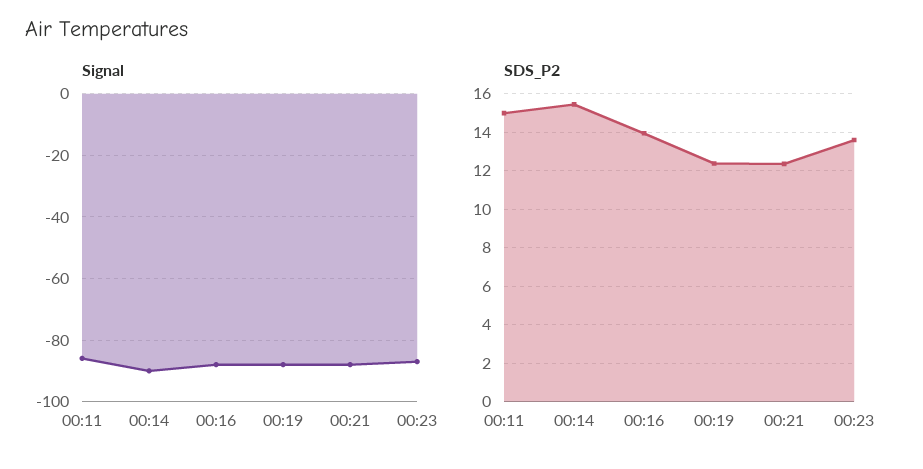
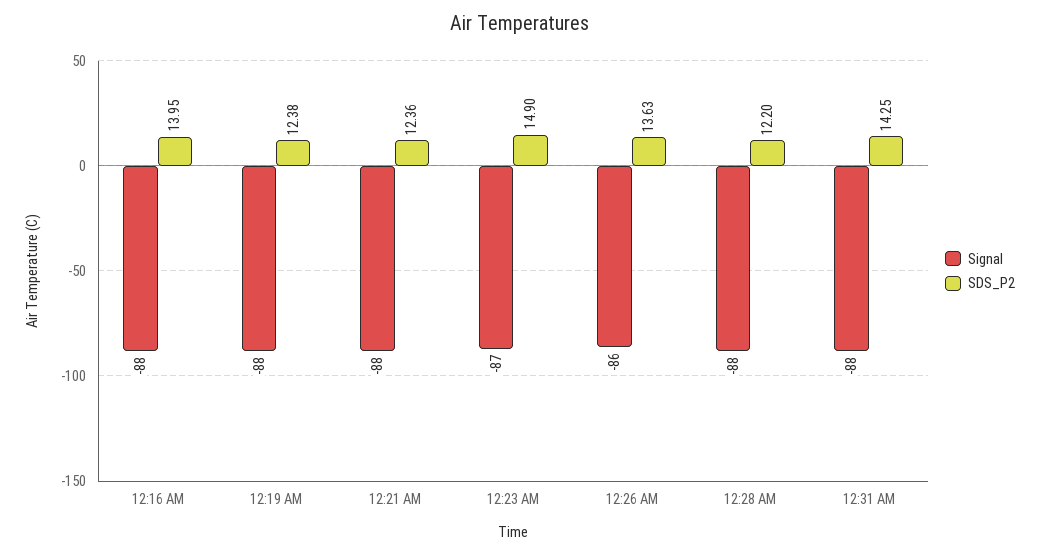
Signal, 00:11: -85 -> none
Signal, 00:14: -90 -> none
SDS_P2, 00:11: 15 -> none
SDS_P2, 00:14: 15.5 -> none
SDS_P2, 00:23: 13.5 -> 14.9
Signal, 12:26 AM: none -> -86
SDS_P2, 12:26 AM: none -> 13.63
Signal, 12:28 AM: none -> -88
SDS_P2, 12:28 AM: none -> 12.2
Signal, 12:31 AM: none -> -88
SDS_P2, 12:31 AM: none -> 14.25

